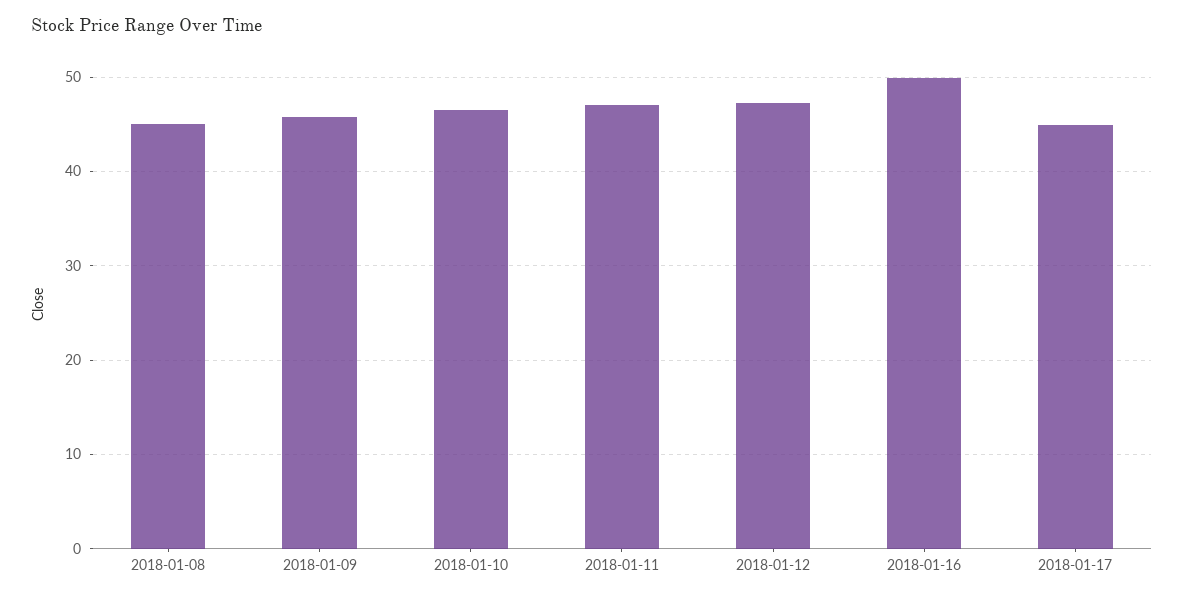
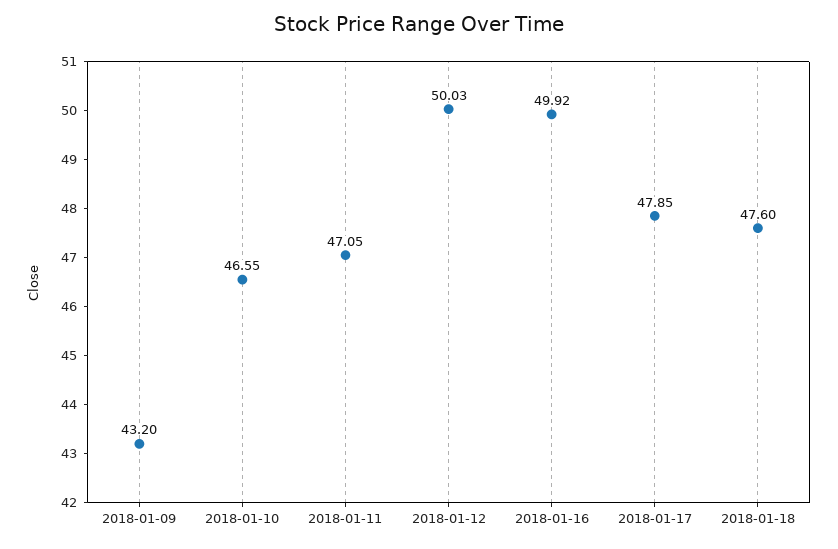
2018-01-08: 45 -> none
2018-01-09: 46 -> 43.2
2018-01-12: 47 -> 50.03
2018-01-17: 45 -> 47.85
2018-01-18: none -> 47.6

